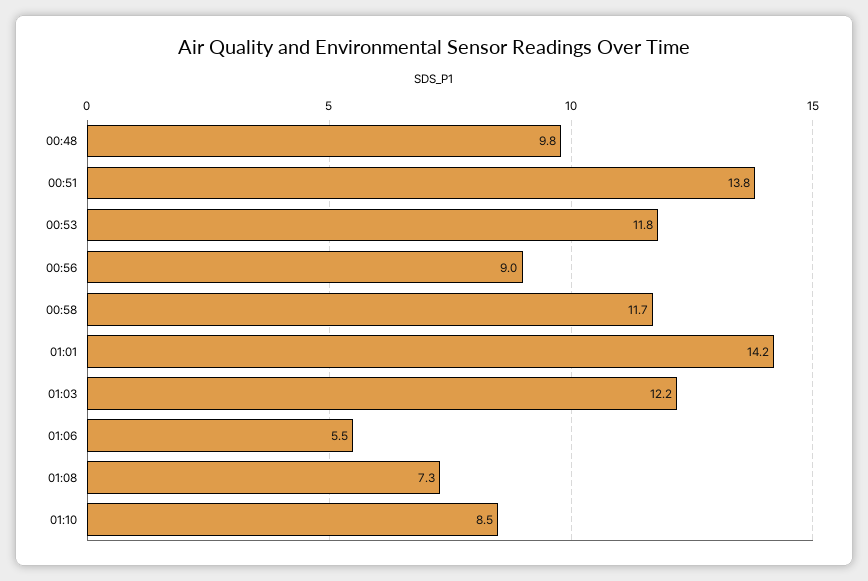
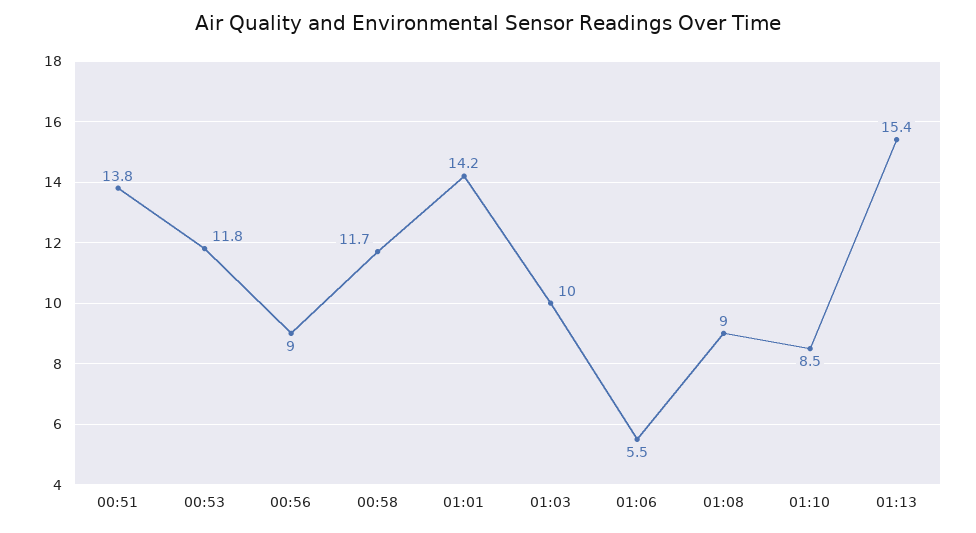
00:48: 9.8 -> none
01:03: 12.2 -> 10
01:08: 7.3 -> 9
01:13: none -> 15.4

